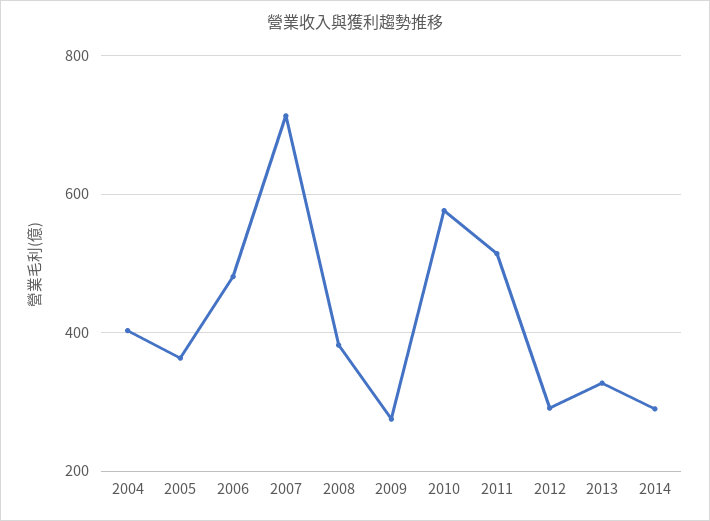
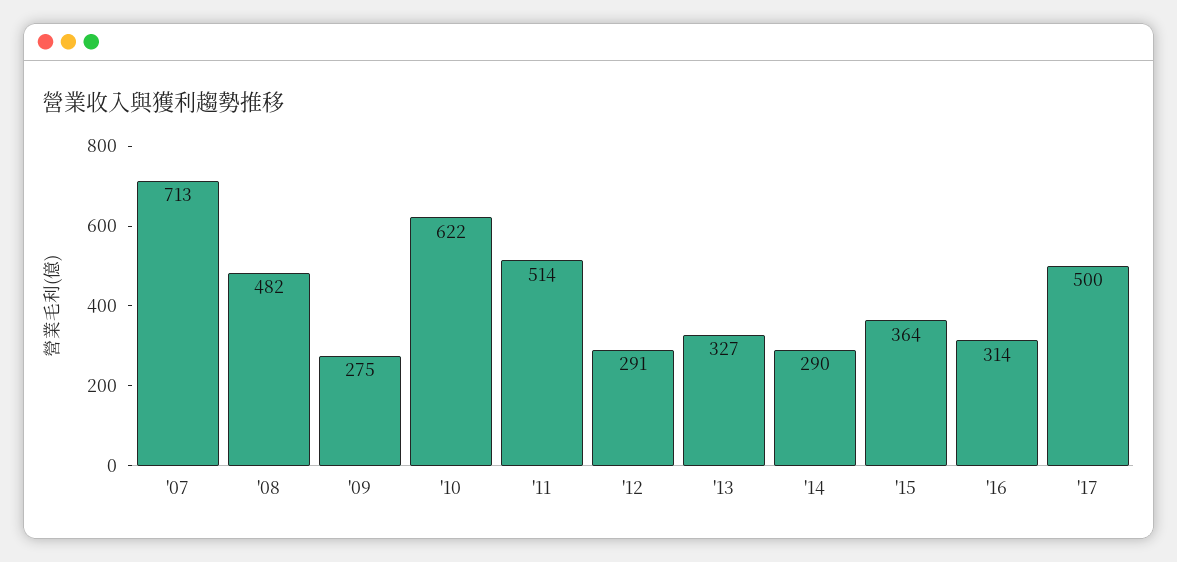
2004: 400 -> none
2005: 360 -> none
2006: 480 -> none
2008: 380 -> 482
2010: 580 -> 622
'15: none -> 364
'16: none -> 314
'17: none -> 500

